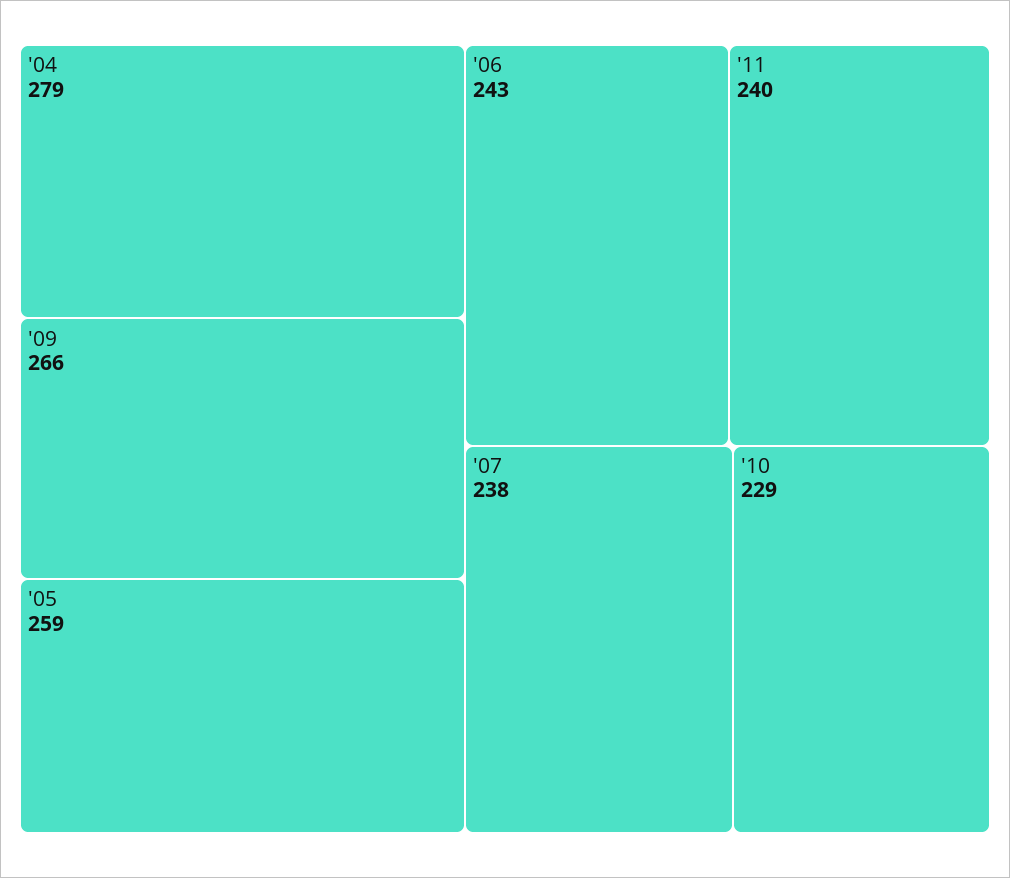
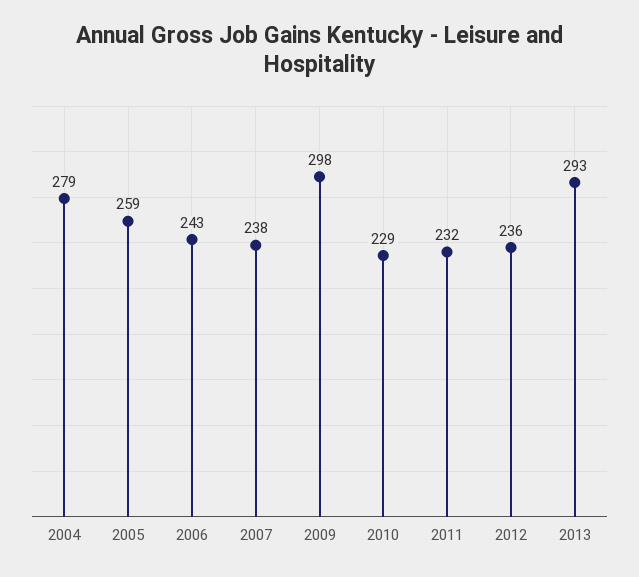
'09: 266 -> 298
'11: 240 -> 232
2012: none -> 236
2013: none -> 293

